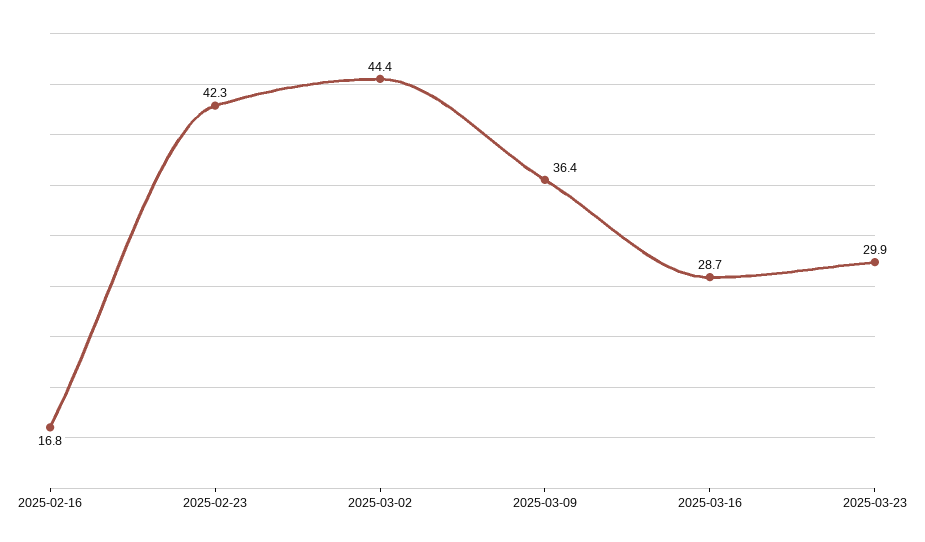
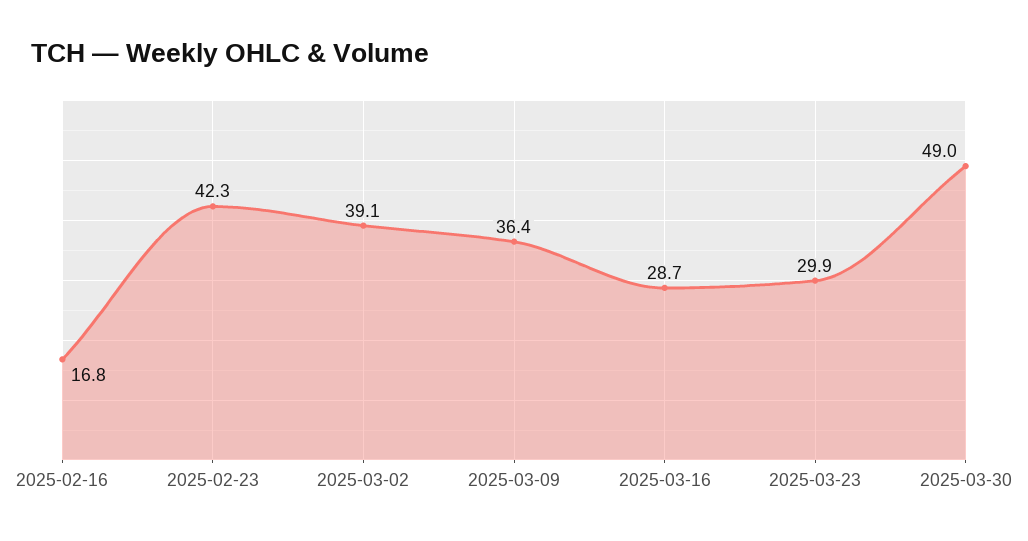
2025-03-02: 44.4 -> 39.1
2025-03-30: none -> 49

